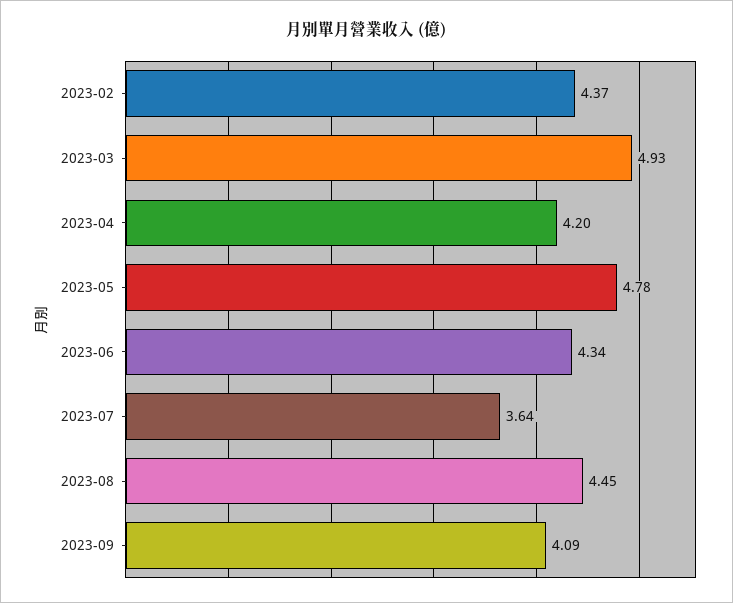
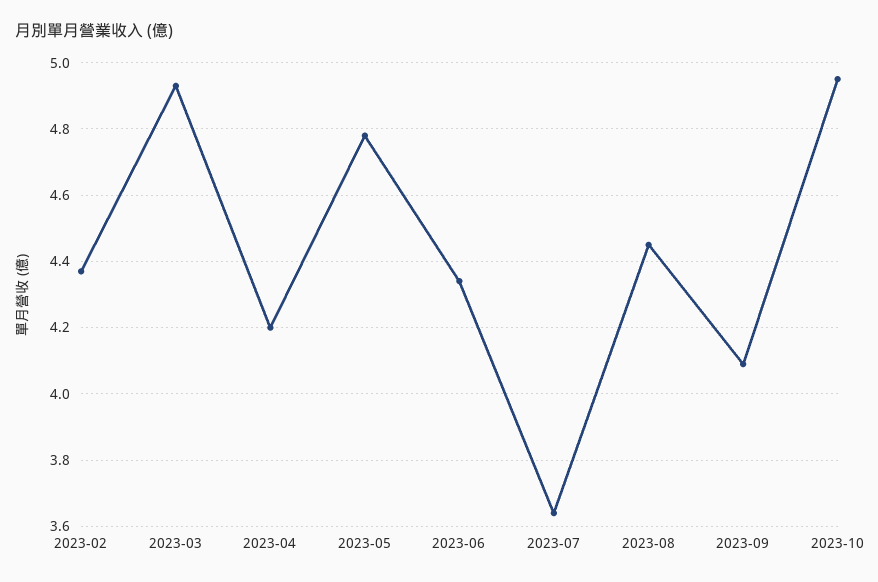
2023-10: none -> 4.95

